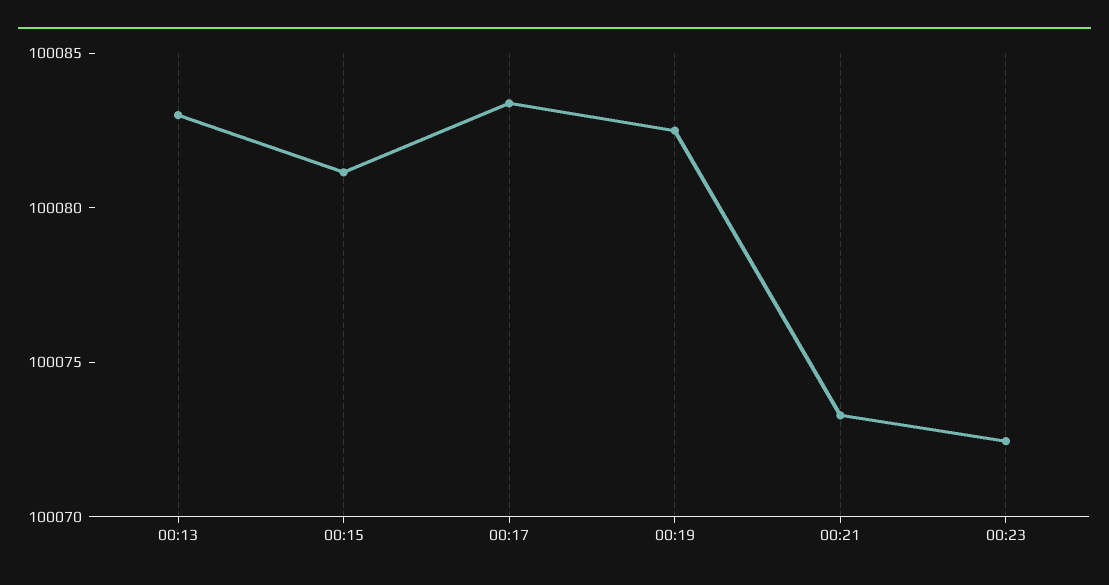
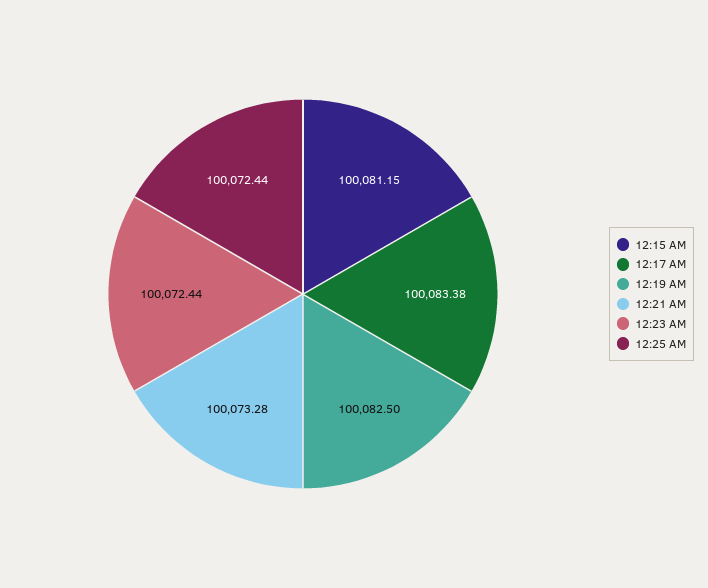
00:13: 100083 -> none
12:25 AM: none -> 100072.44

